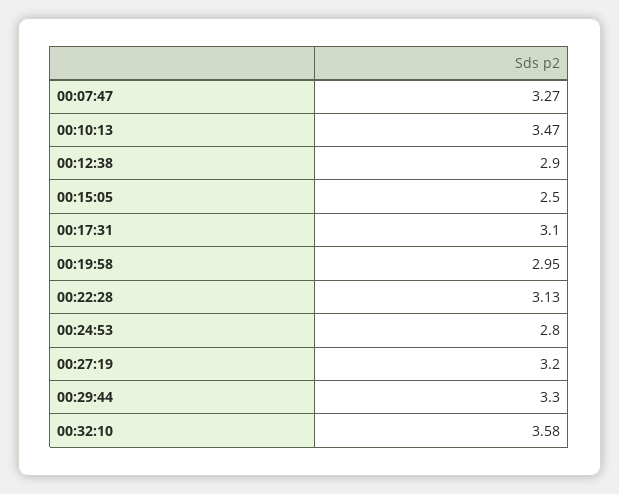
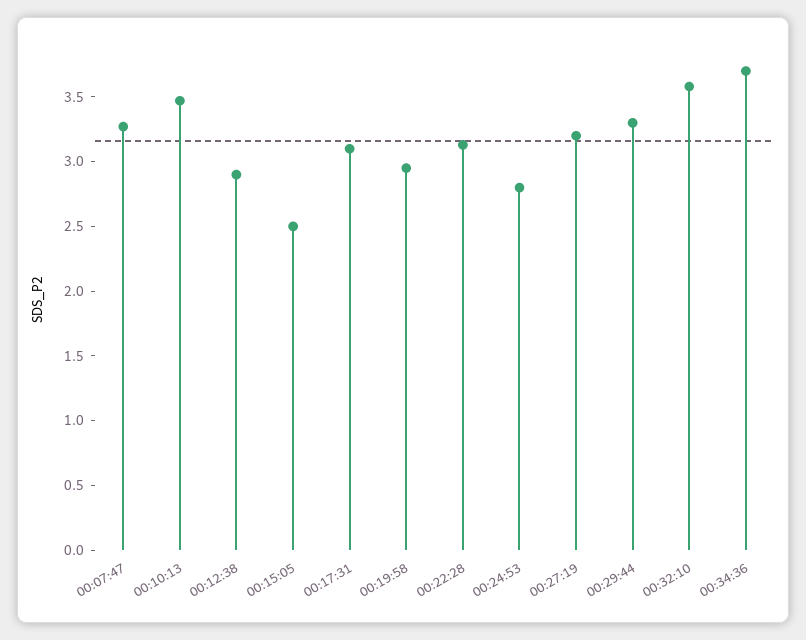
00:34:36: none -> 3.7

